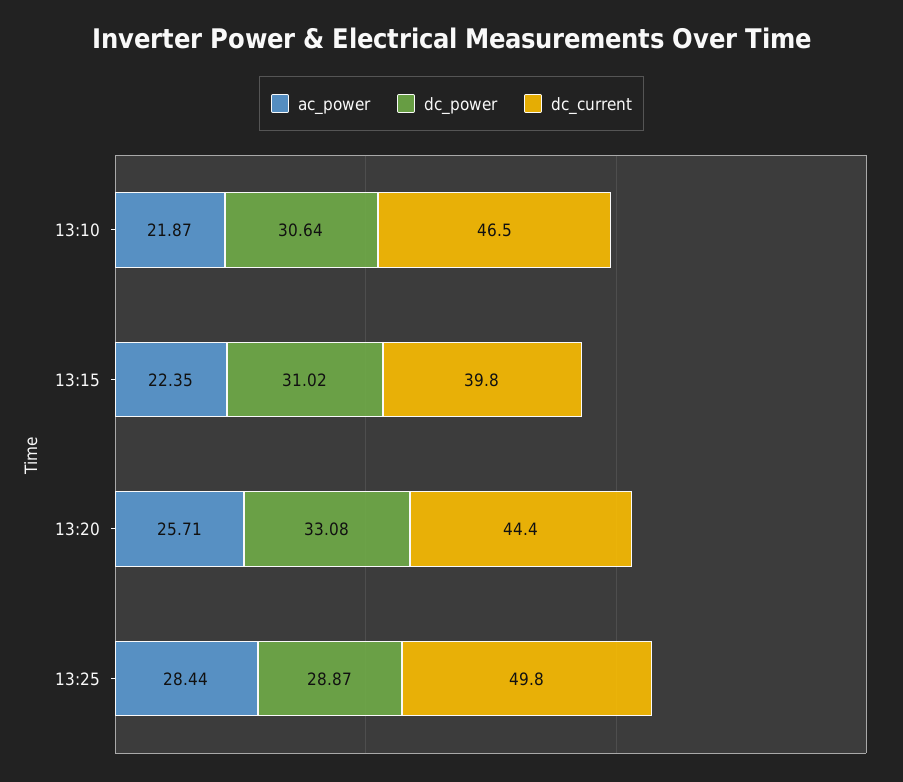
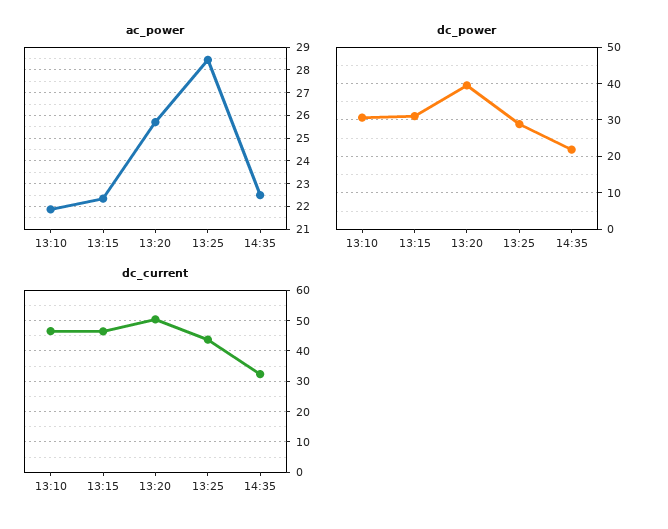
dc_current, 13:15: 39.8 -> 46
dc_power, 13:20: 33.08 -> 40
dc_current, 13:20: 44.4 -> 50
dc_current, 13:25: 49.8 -> 44
ac_power, 14:35: none -> 22.5
dc_power, 14:35: none -> 22
dc_current, 14:35: none -> 32

